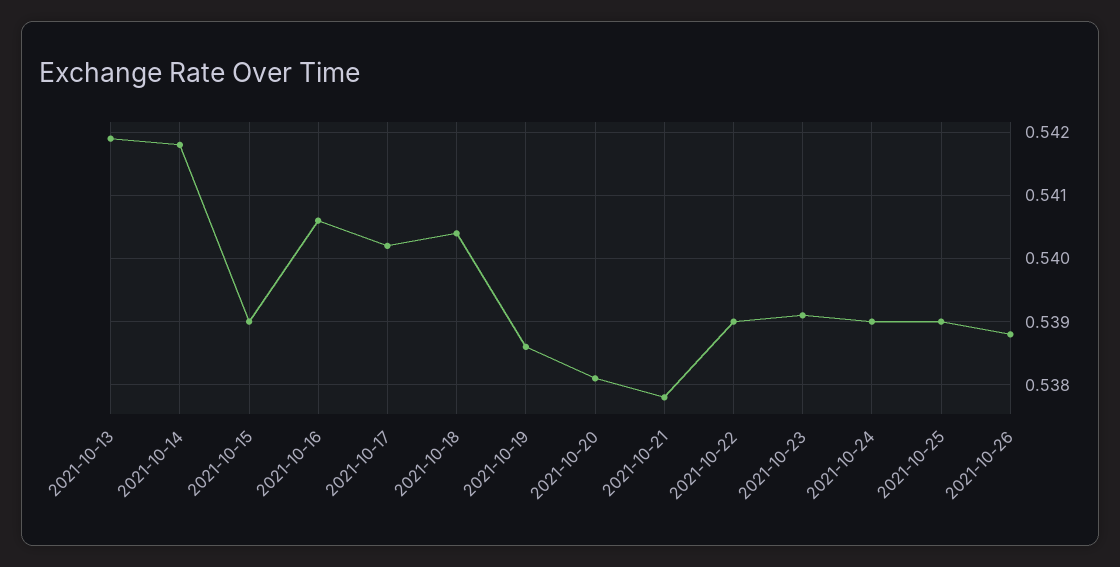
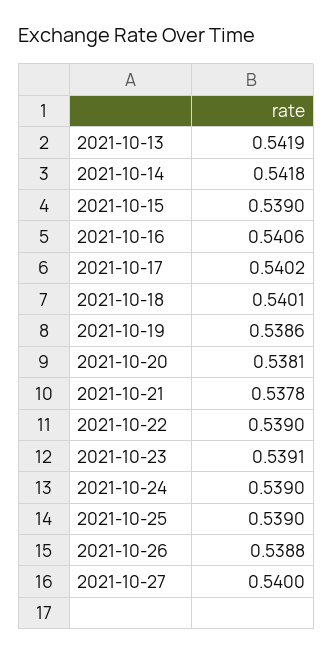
2021-10-18: 0.5404 -> 0.5401
2021-10-27: none -> 0.54

